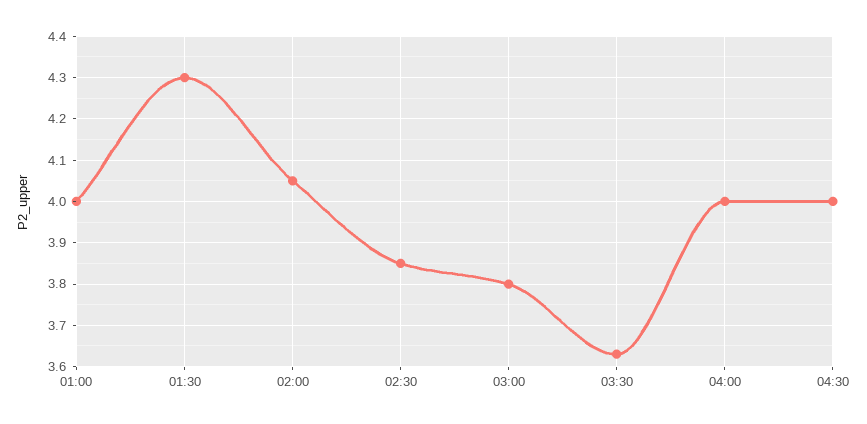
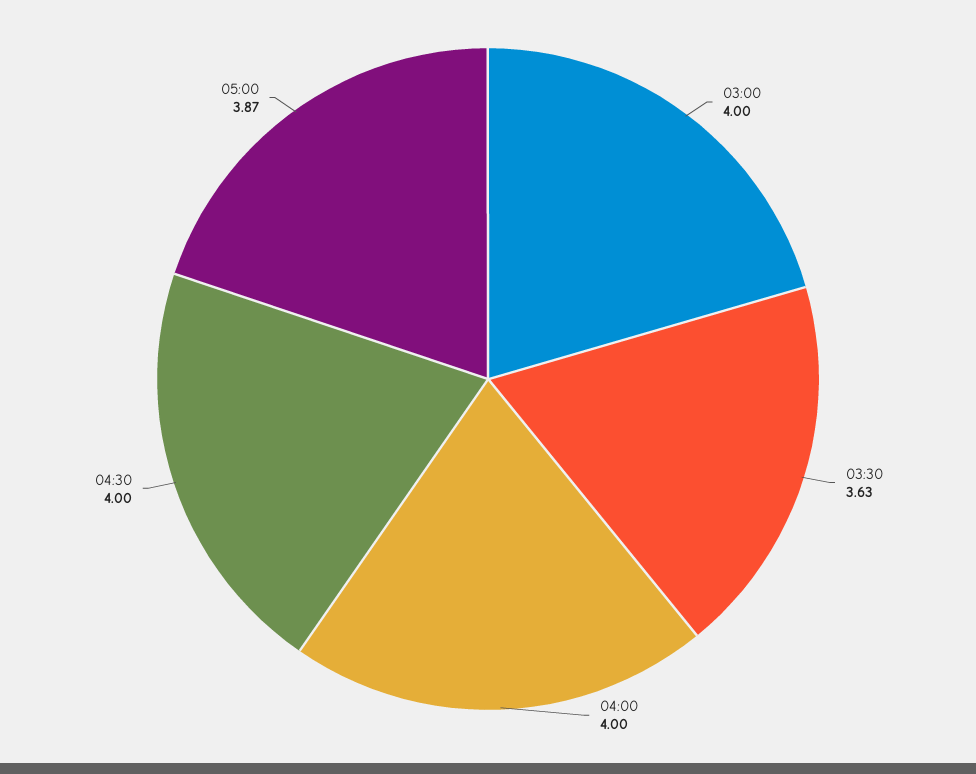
01:00: 4 -> none
01:30: 4.3 -> none
02:00: 4.05 -> none
02:30: 3.85 -> none
03:00: 3.8 -> 4
05:00: none -> 3.87

